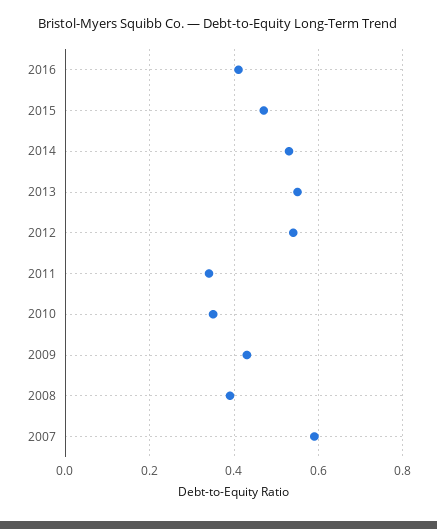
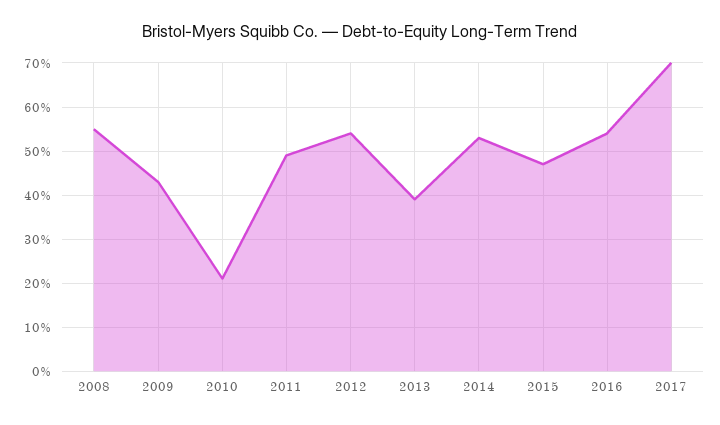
2016: 0.4 -> 0.55
2013: 0.55 -> 0.4
2011: 0.35 -> 0.5
2010: 0.35 -> 0.2
2008: 0.4 -> 0.55
2007: 0.6 -> none
2017: none -> 0.7

